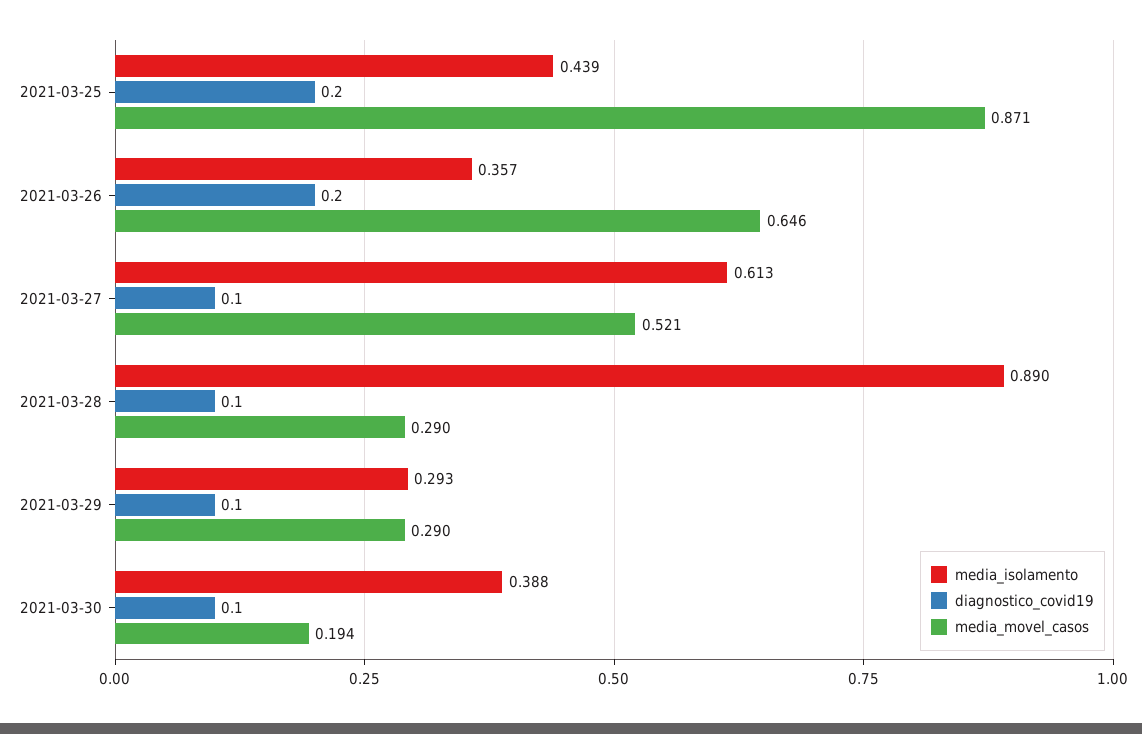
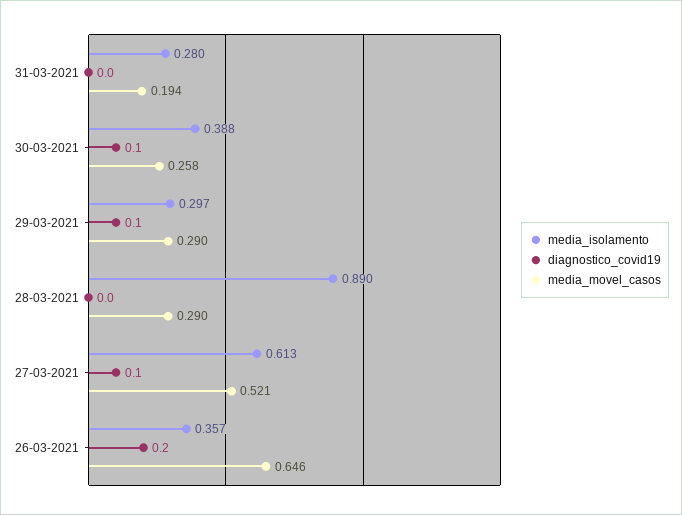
media_isolamento, 2021-03-25: 0.439 -> none
diagnostico_covid19, 2021-03-25: 0.2 -> none
media_movel_casos, 2021-03-25: 0.871 -> none
diagnostico_covid19, 2021-03-28: 0.1 -> 0
media_isolamento, 2021-03-29: 0.293 -> 0.297
media_movel_casos, 2021-03-30: 0.194 -> 0.258
media_isolamento, 31-03-2021: none -> 0.28
diagnostico_covid19, 31-03-2021: none -> 0
media_movel_casos, 31-03-2021: none -> 0.194

